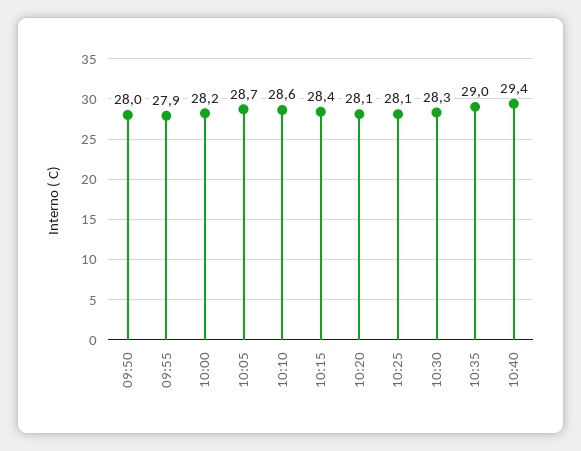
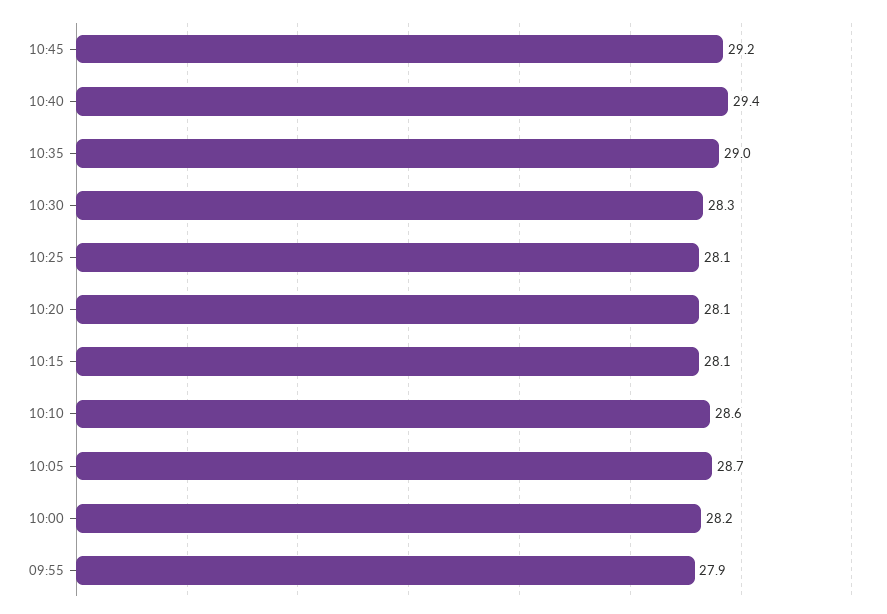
09:50: 28 -> none
10:15: 28.4 -> 28.1
10:45: none -> 29.2

